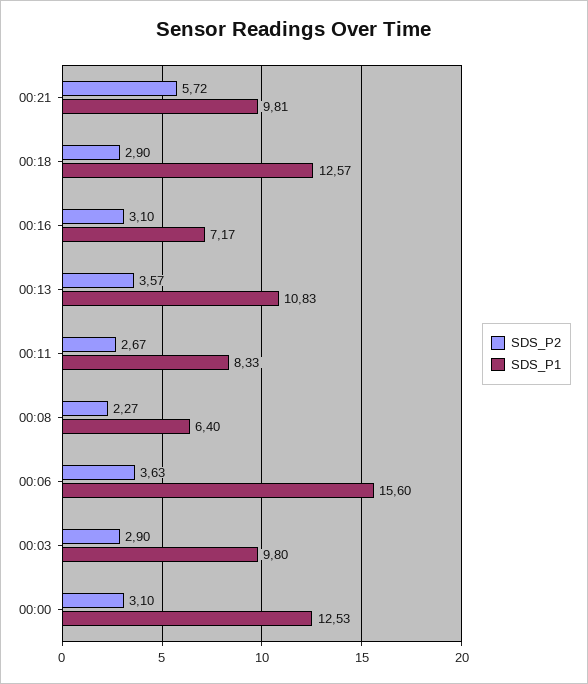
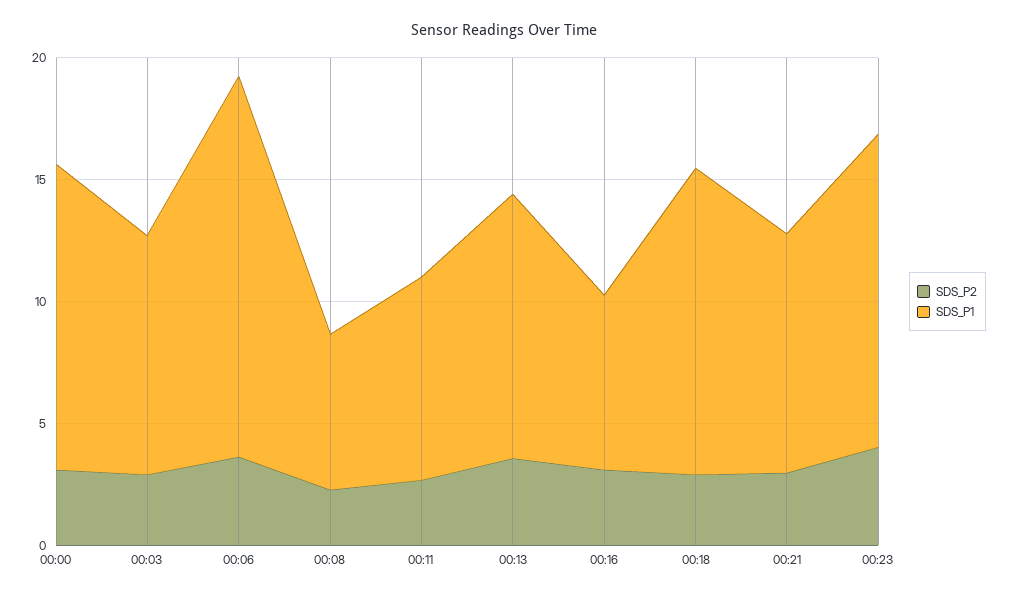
SDS_P2, 00:21: 5.72 -> 3
SDS_P2, 00:23: none -> 4
SDS_P1, 00:23: none -> 13

